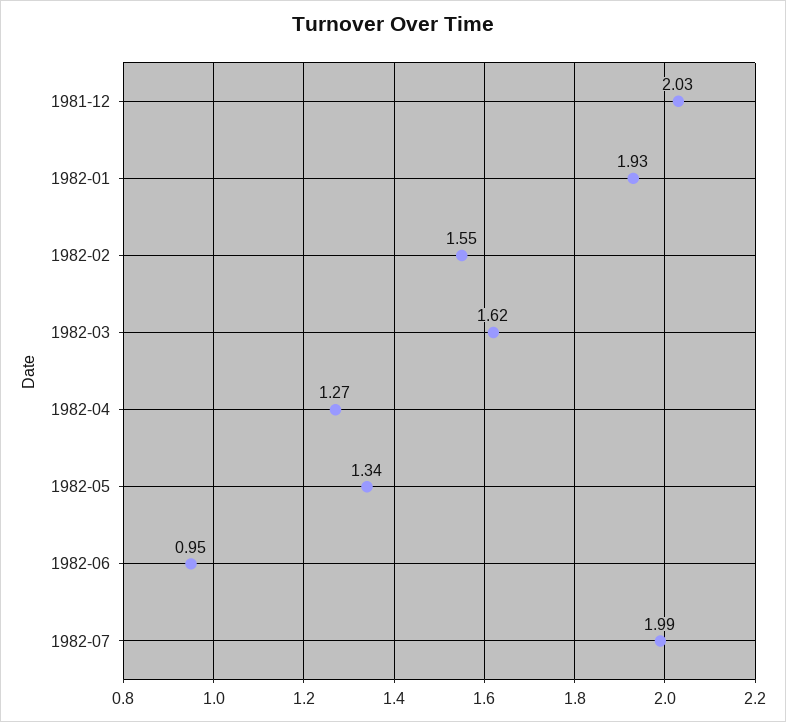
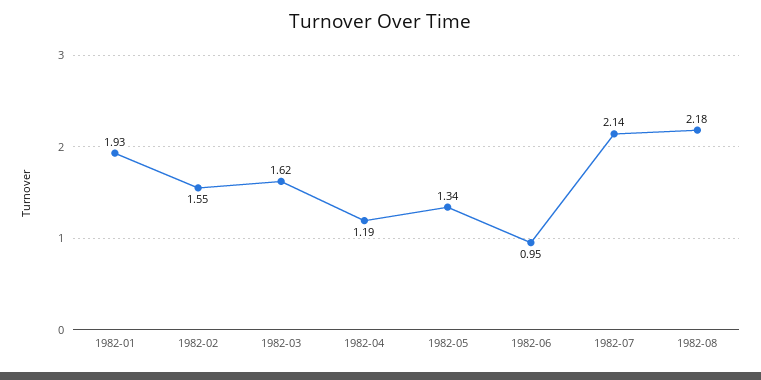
1981-12: 2.03 -> none
1982-04: 1.27 -> 1.19
1982-07: 1.99 -> 2.14
1982-08: none -> 2.18

